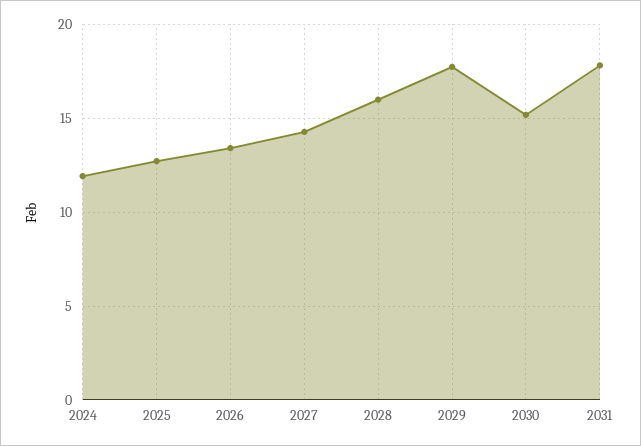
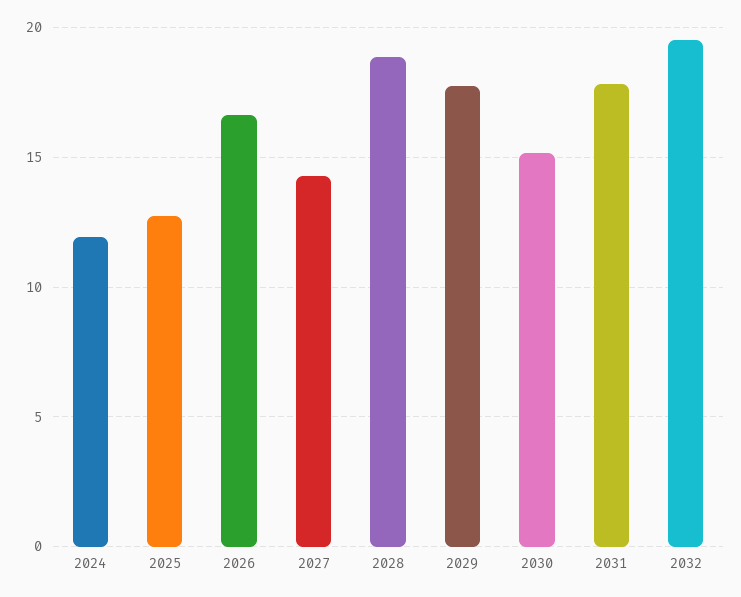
2026: 13.5 -> 16.5
2028: 16 -> 19
2032: none -> 19.5

